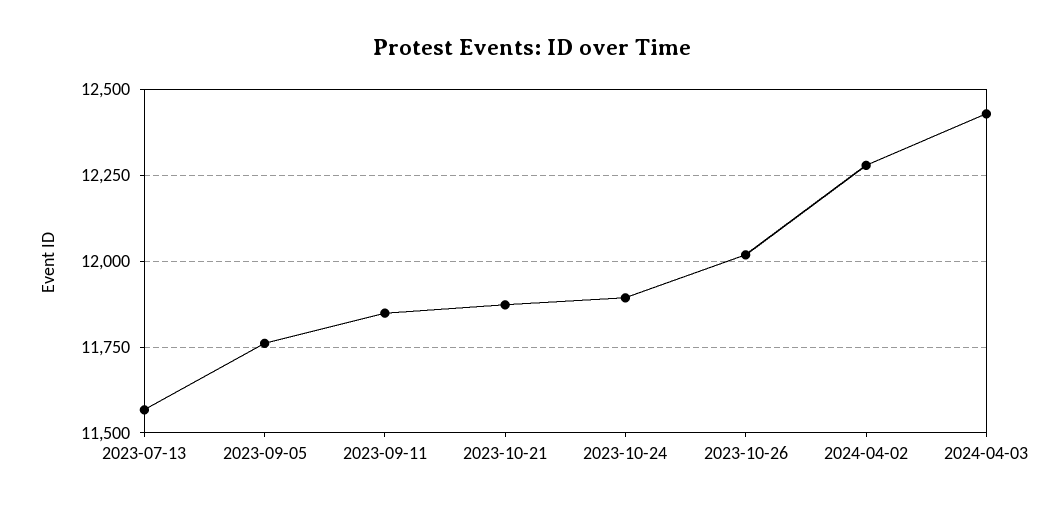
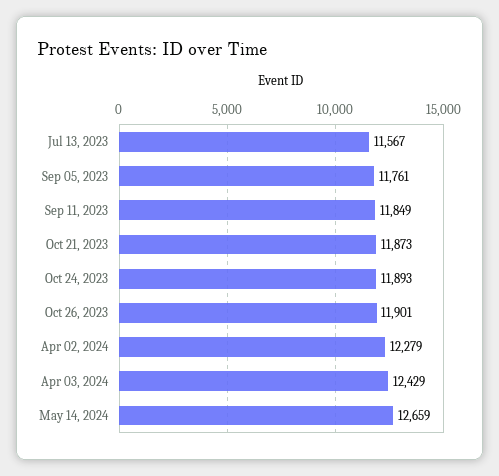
2023-10-26: 12025 -> 11901
May 14, 2024: none -> 12659

